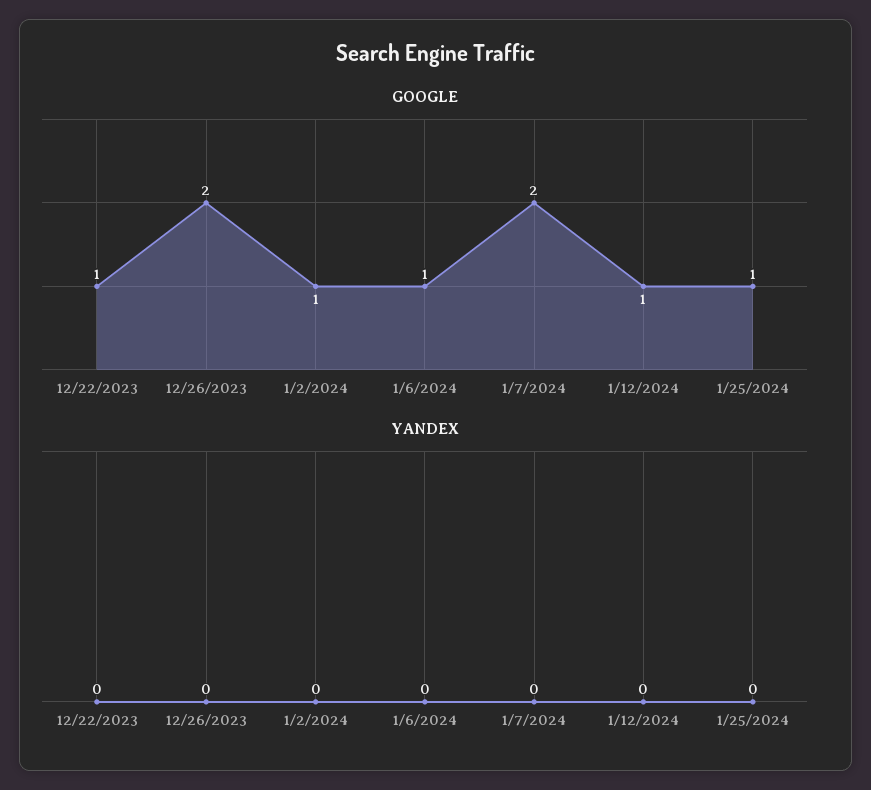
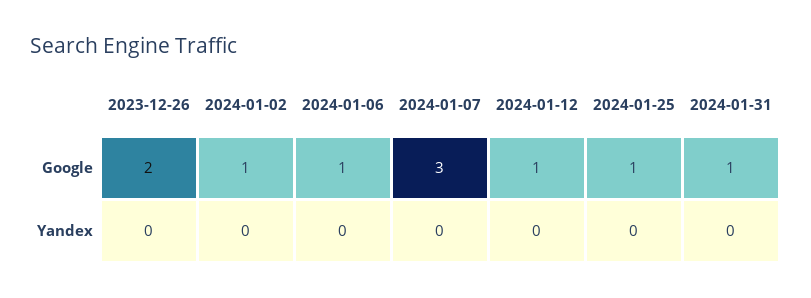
GOOGLE, 12/22/2023: 1 -> none
GOOGLE, 1/7/2024: 2 -> 3
YANDEX, 12/22/2023: 0 -> none
GOOGLE, 2024-01-31: none -> 1
YANDEX, 2024-01-31: none -> 0

